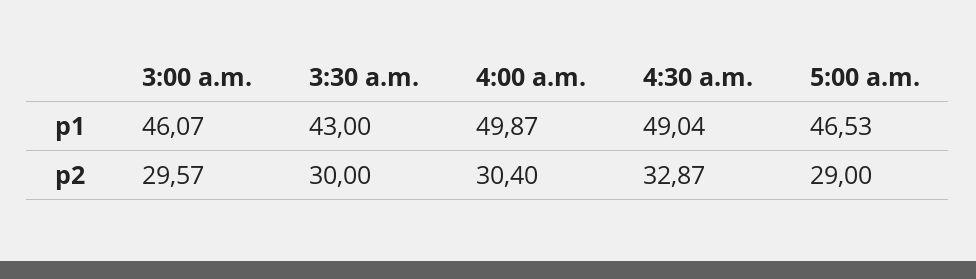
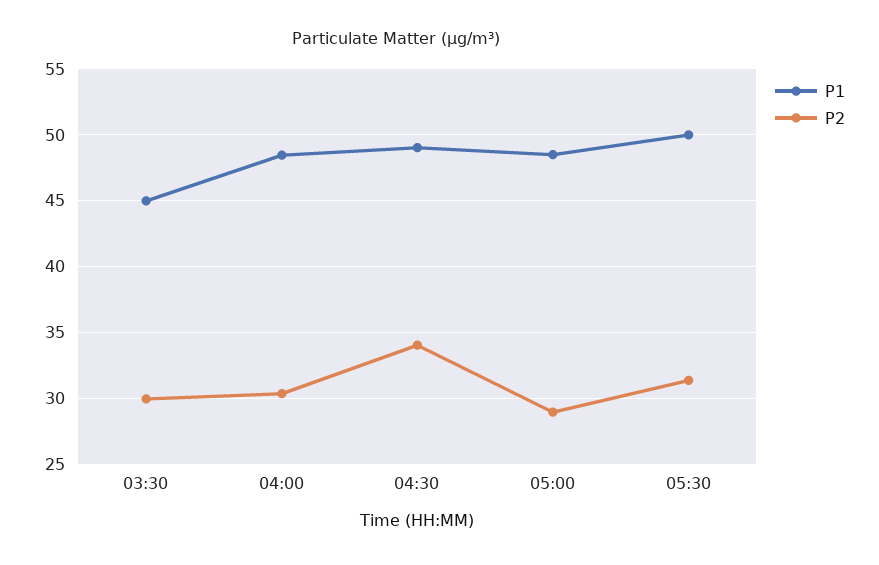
p1, 3:00 a.m.: 46.07 -> none
p1, 3:30 a.m.: 43 -> 45
p1, 4:00 a.m.: 49.87 -> 48.5
p1, 5:00 a.m.: 46.53 -> 48.5
p2, 3:00 a.m.: 29.57 -> none
p2, 4:30 a.m.: 32.87 -> 34
p1, 05:30: none -> 50
p2, 05:30: none -> 31.5

